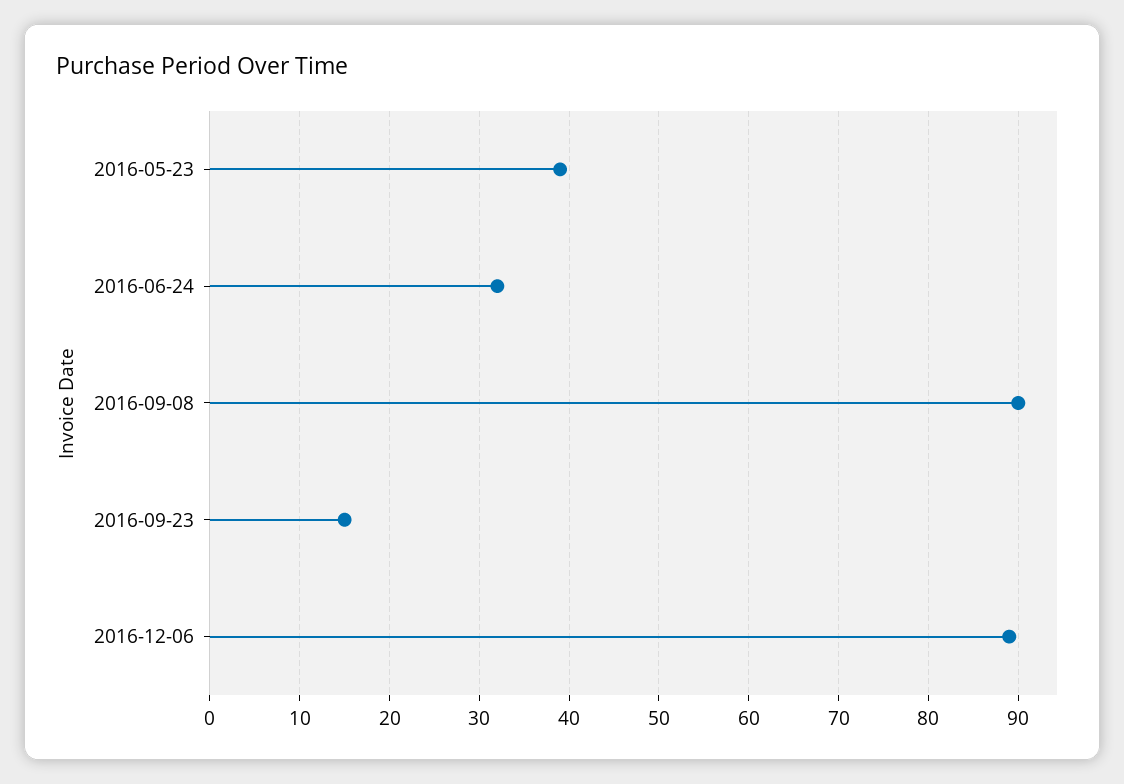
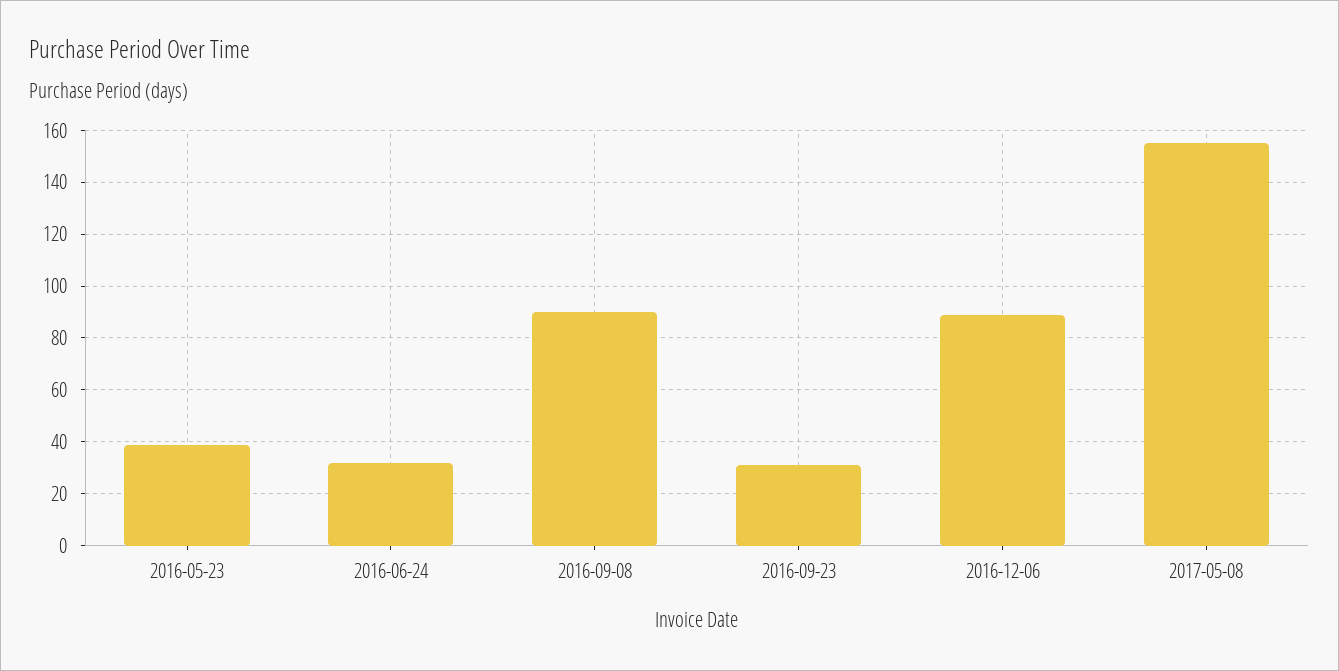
2016-09-23: 15 -> 30
2017-05-08: none -> 155

